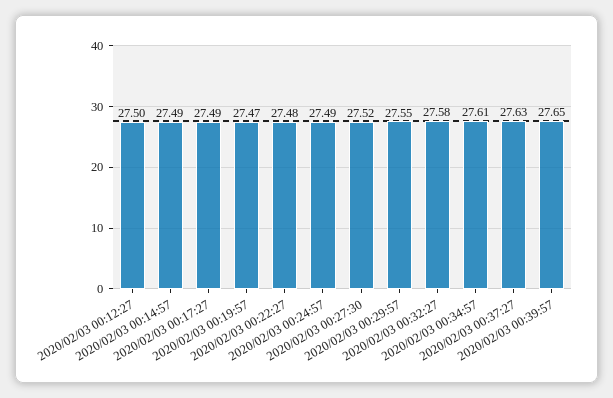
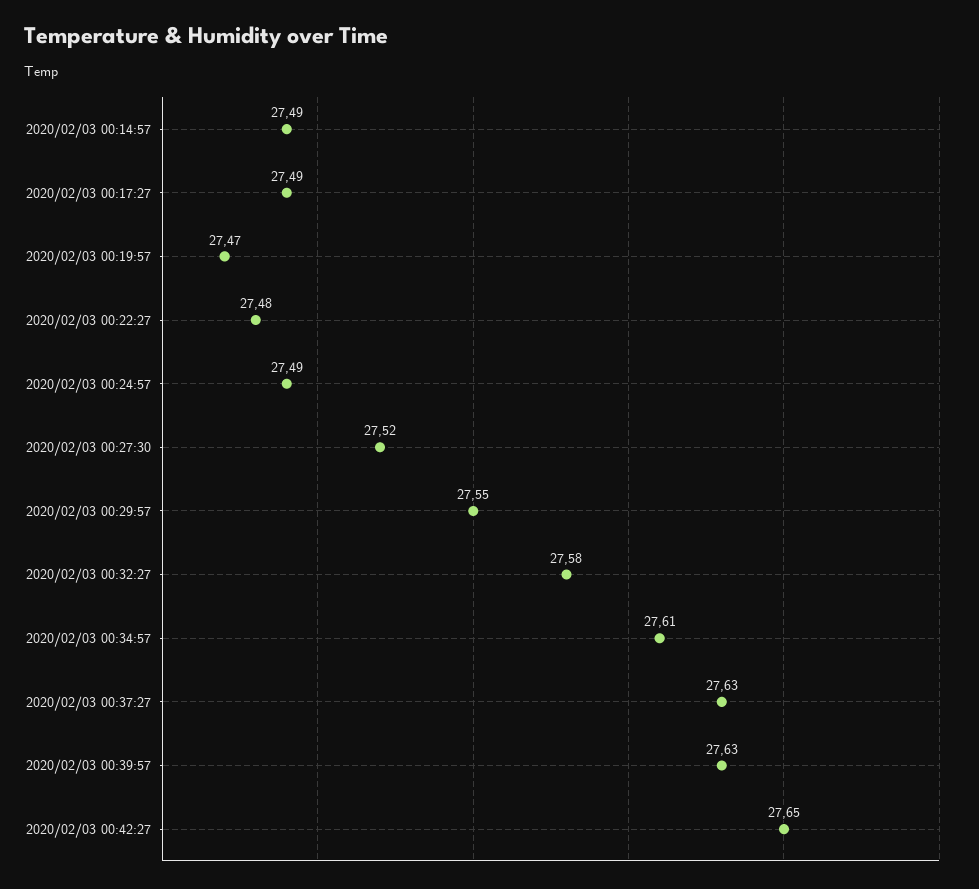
2020/02/03 00:12:27: 27.5 -> none
2020/02/03 00:39:57: 27.65 -> 27.63
2020/02/03 00:42:27: none -> 27.65

